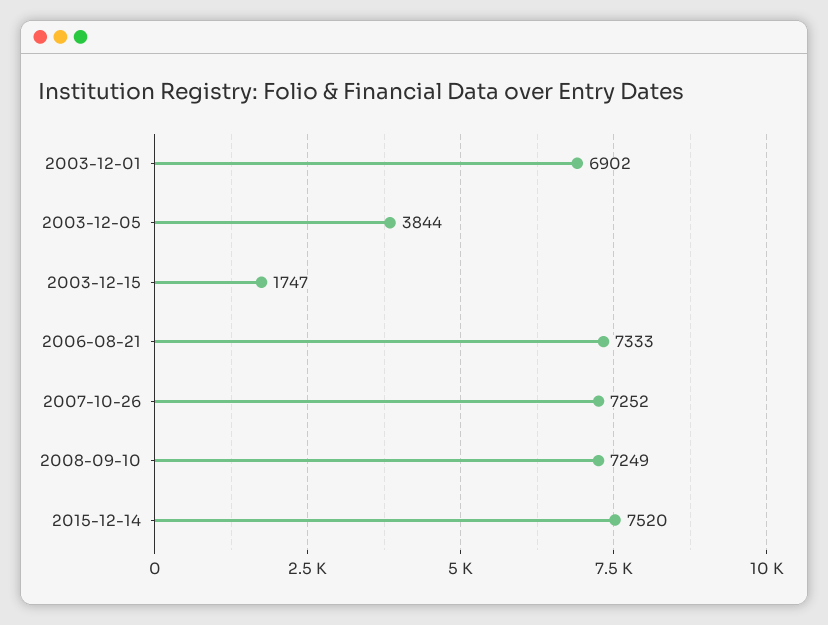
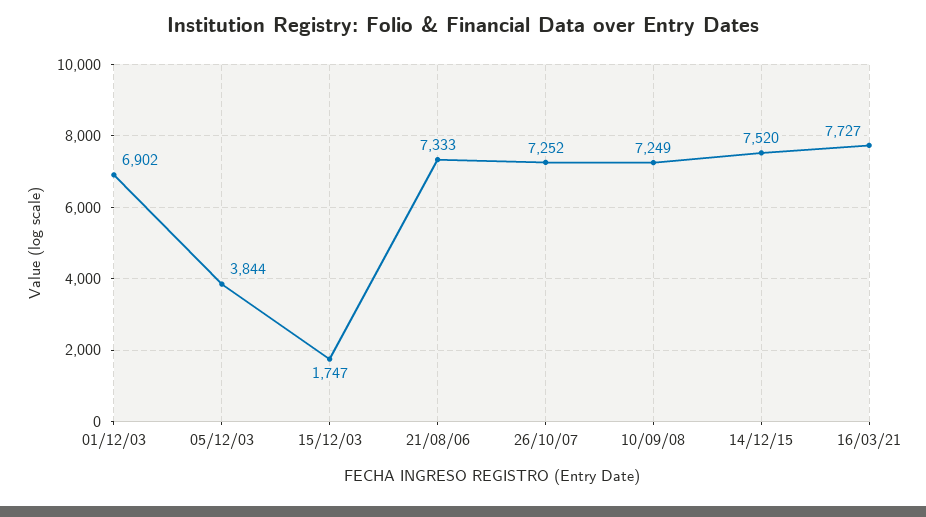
16/03/21: none -> 7727

